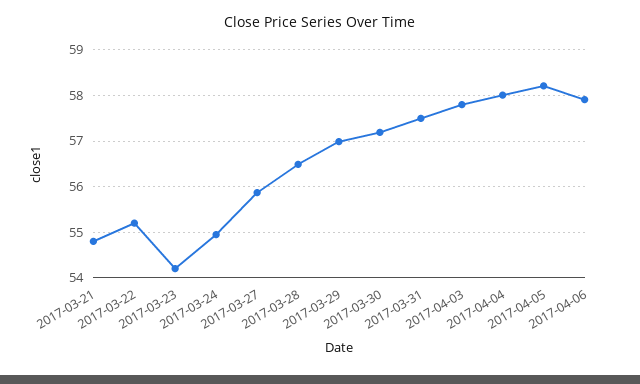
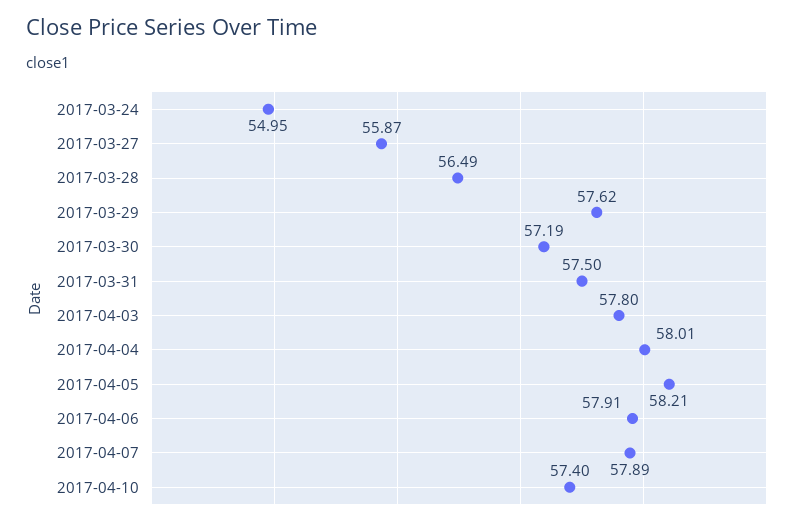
2017-03-21: 54.8 -> none
2017-03-22: 55.2 -> none
2017-03-23: 54.2 -> none
2017-03-29: 57 -> 57.62
2017-04-07: none -> 57.89
2017-04-10: none -> 57.4

